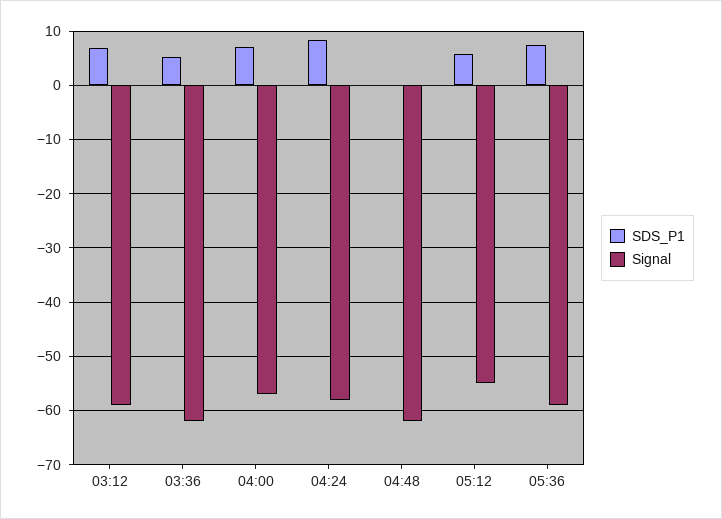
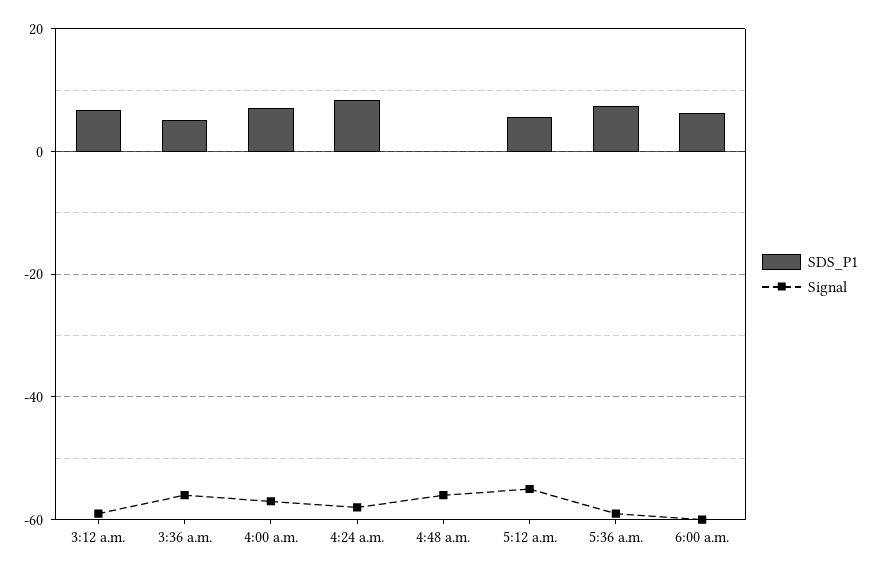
Signal, 03:36: -62 -> -56
Signal, 04:48: -62 -> -56
SDS_P1, 6:00 a.m.: none -> 6
Signal, 6:00 a.m.: none -> -60

